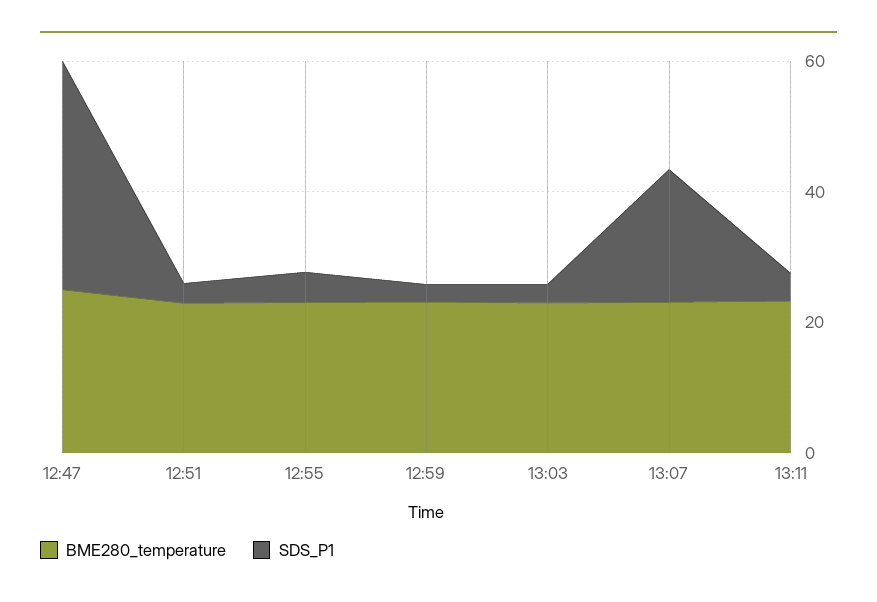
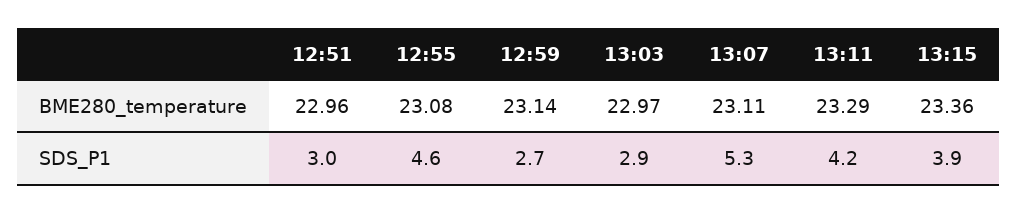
BME280_temperature, 12:47: 25 -> none
SDS_P1, 12:47: 35 -> none
SDS_P1, 13:07: 20 -> 5.3
BME280_temperature, 13:15: none -> 23.36
SDS_P1, 13:15: none -> 3.9

